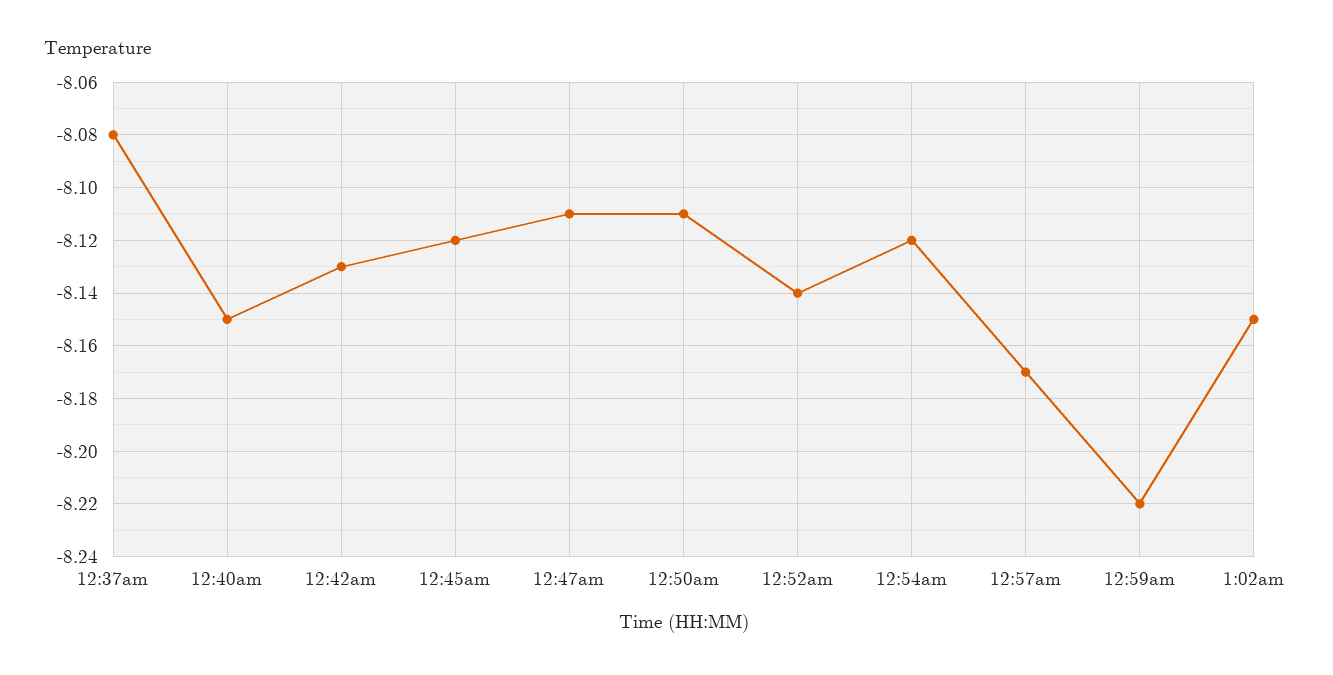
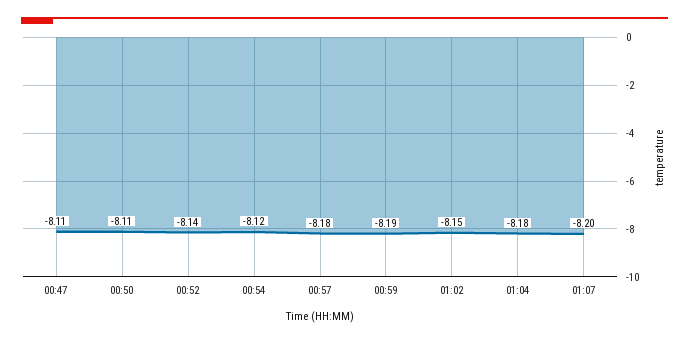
12:37am: -8.08 -> none
12:40am: -8.15 -> none
12:42am: -8.13 -> none
12:45am: -8.12 -> none
12:57am: -8.17 -> -8.18
12:59am: -8.22 -> -8.19
01:04: none -> -8.18
01:07: none -> -8.2

